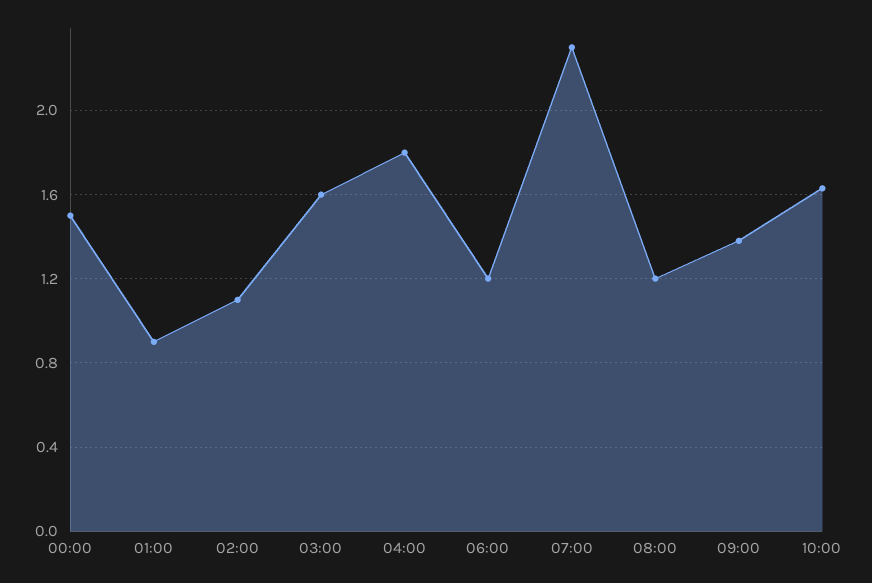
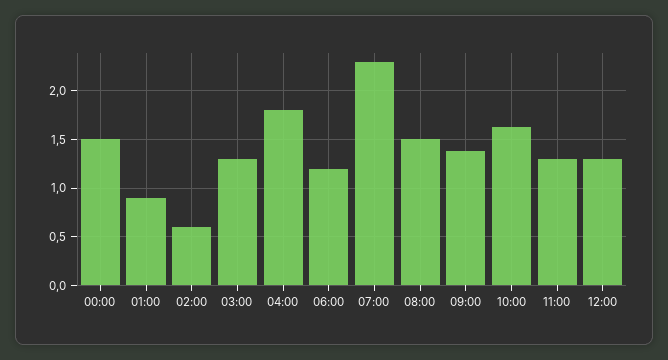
02:00: 1.1 -> 0.6
03:00: 1.6 -> 1.3
08:00: 1.2 -> 1.5
11:00: none -> 1.3
12:00: none -> 1.3

